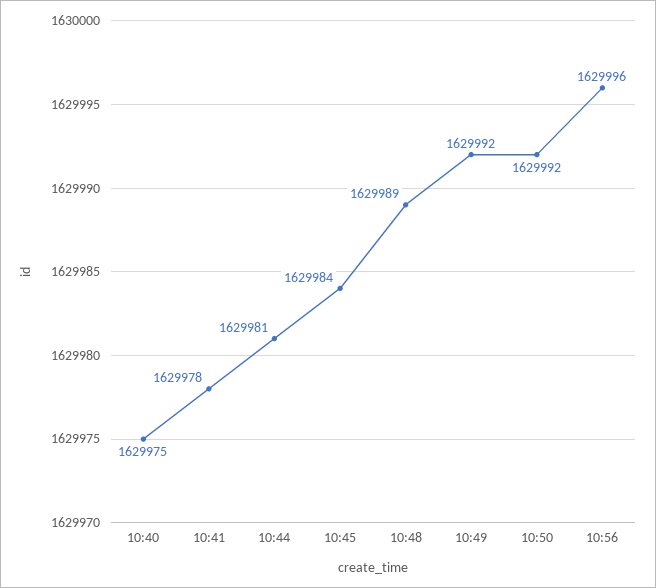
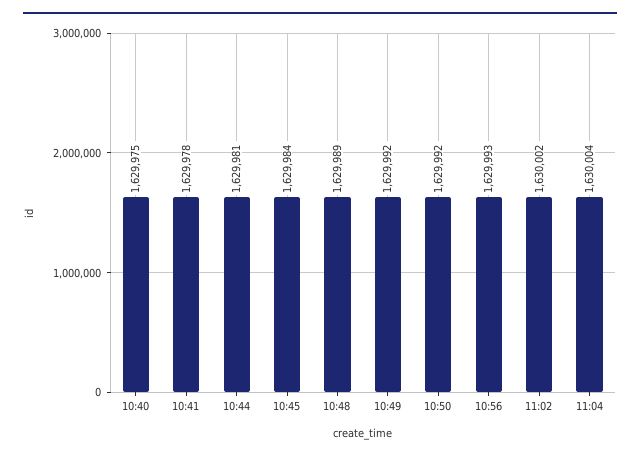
10:56: 1629996 -> 1629993
11:02: none -> 1630002
11:04: none -> 1630004

